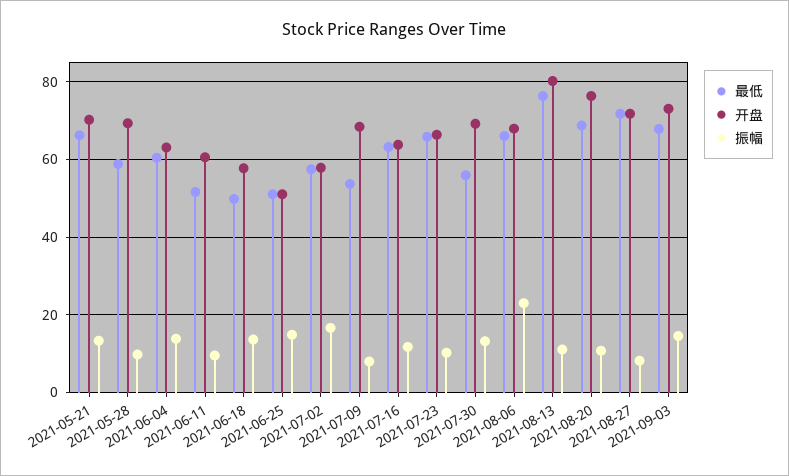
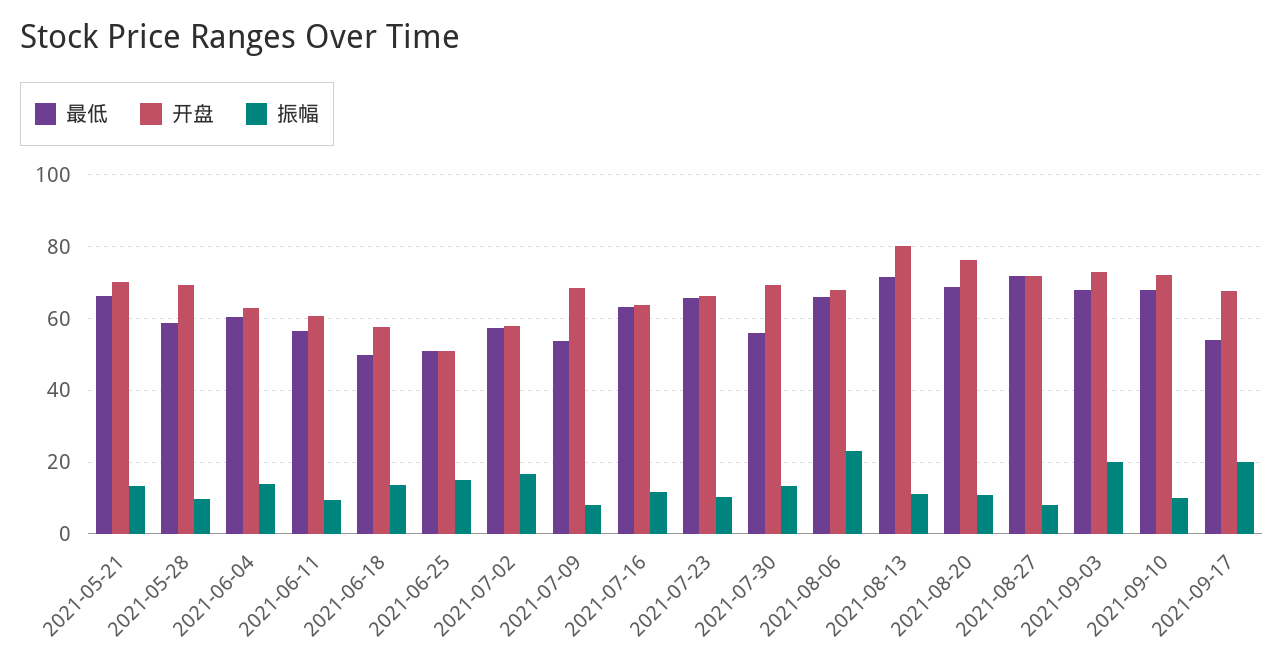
最低, 2021-06-11: 52 -> 56
最低, 2021-08-13: 76 -> 72
振幅, 2021-09-03: 14 -> 20
最低, 2021-09-10: none -> 68
开盘, 2021-09-10: none -> 72
振幅, 2021-09-10: none -> 10
最低, 2021-09-17: none -> 54
开盘, 2021-09-17: none -> 68
振幅, 2021-09-17: none -> 20

